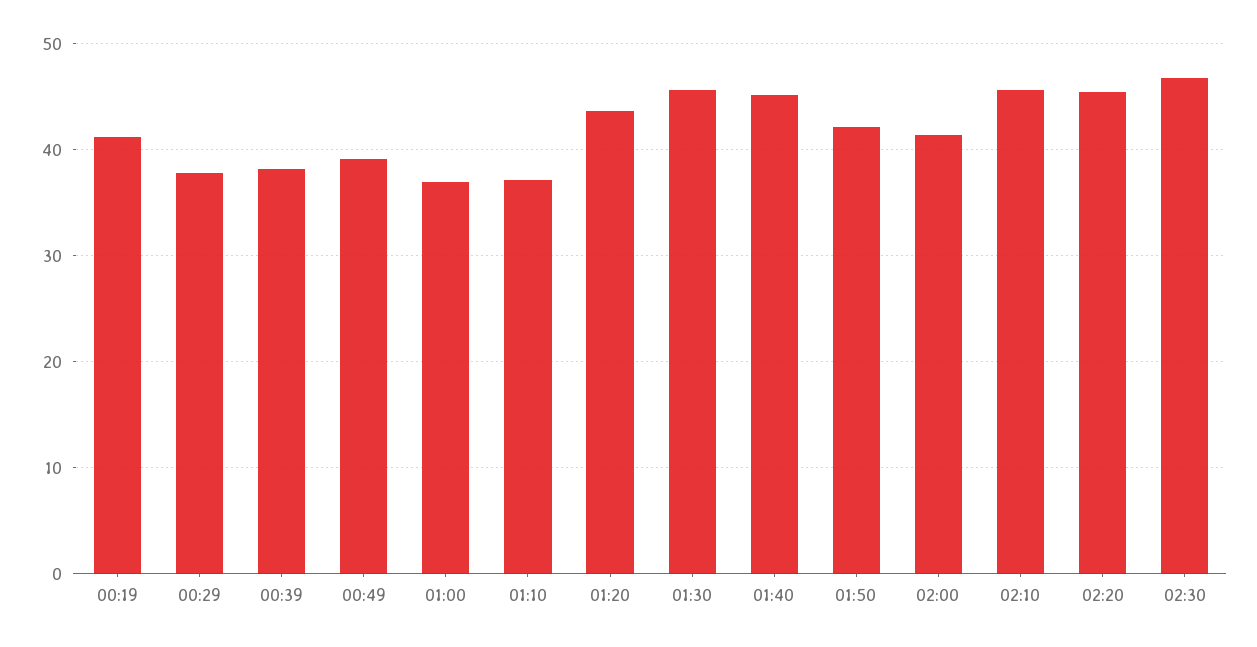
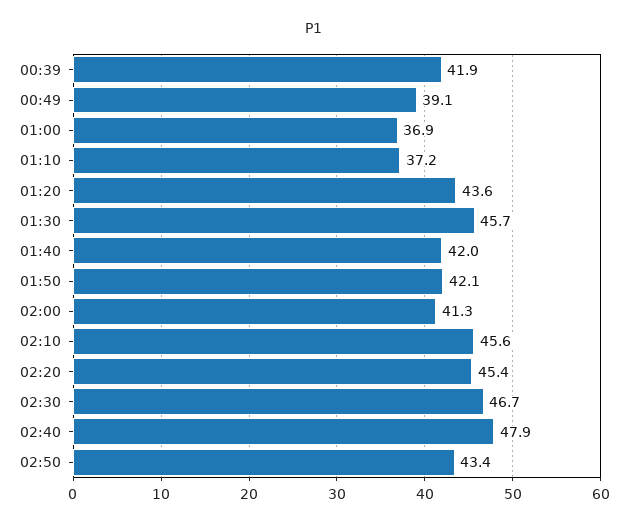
00:19: 41 -> none
00:29: 38 -> none
00:39: 38 -> 41.9
01:40: 45 -> 42
02:40: none -> 47.9
02:50: none -> 43.4

